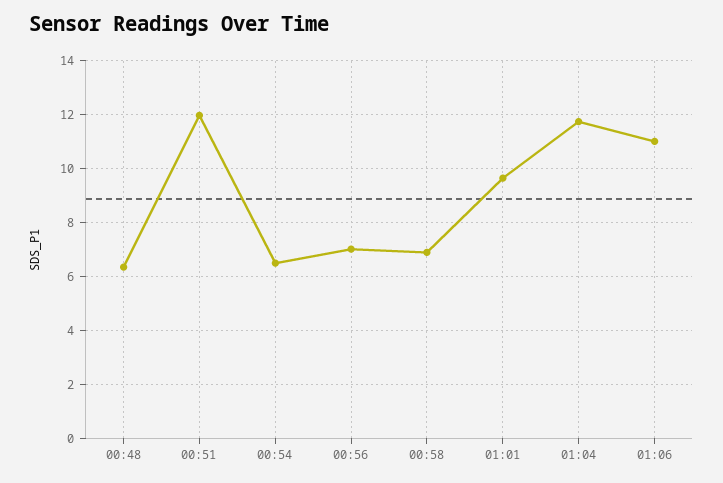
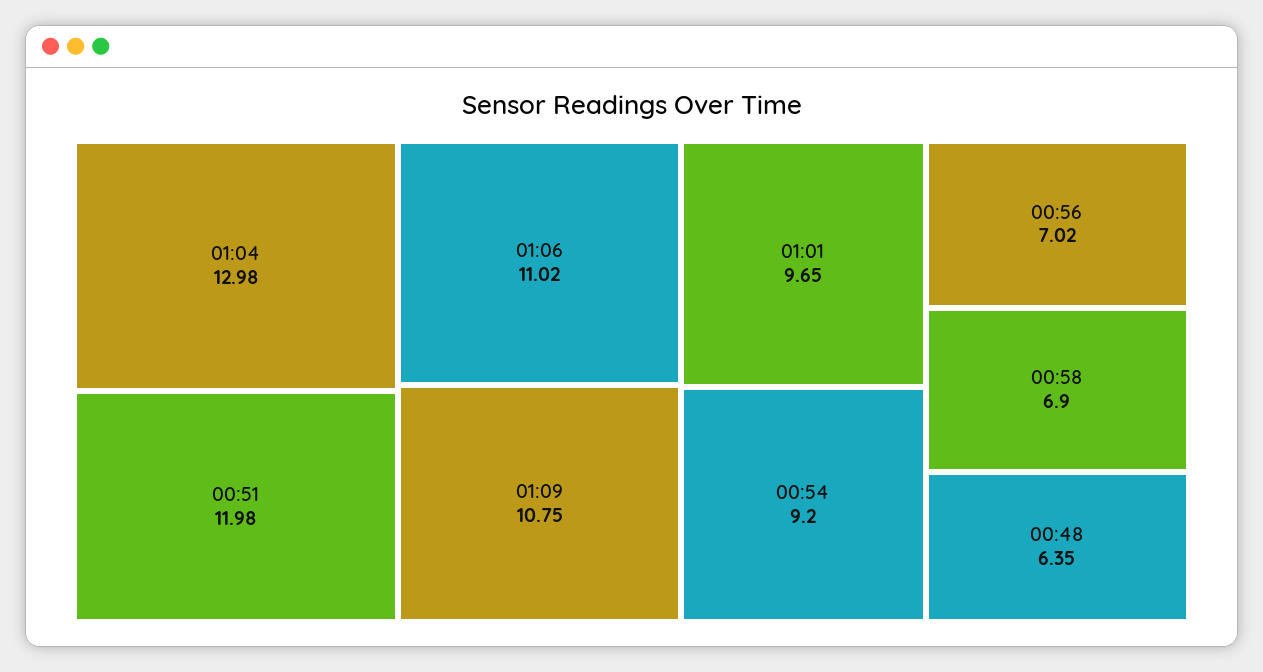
00:54: 6.5 -> 9.2
01:04: 11.75 -> 12.98
01:09: none -> 10.75

